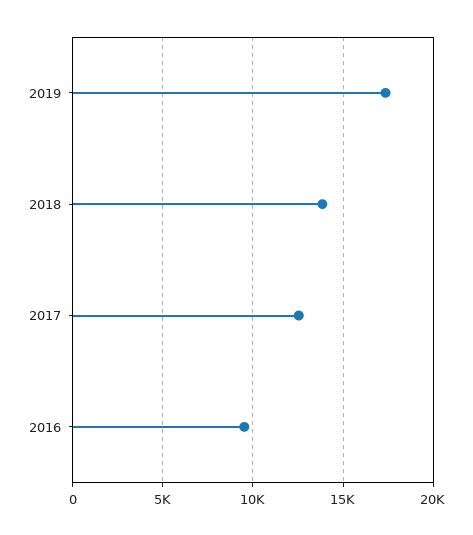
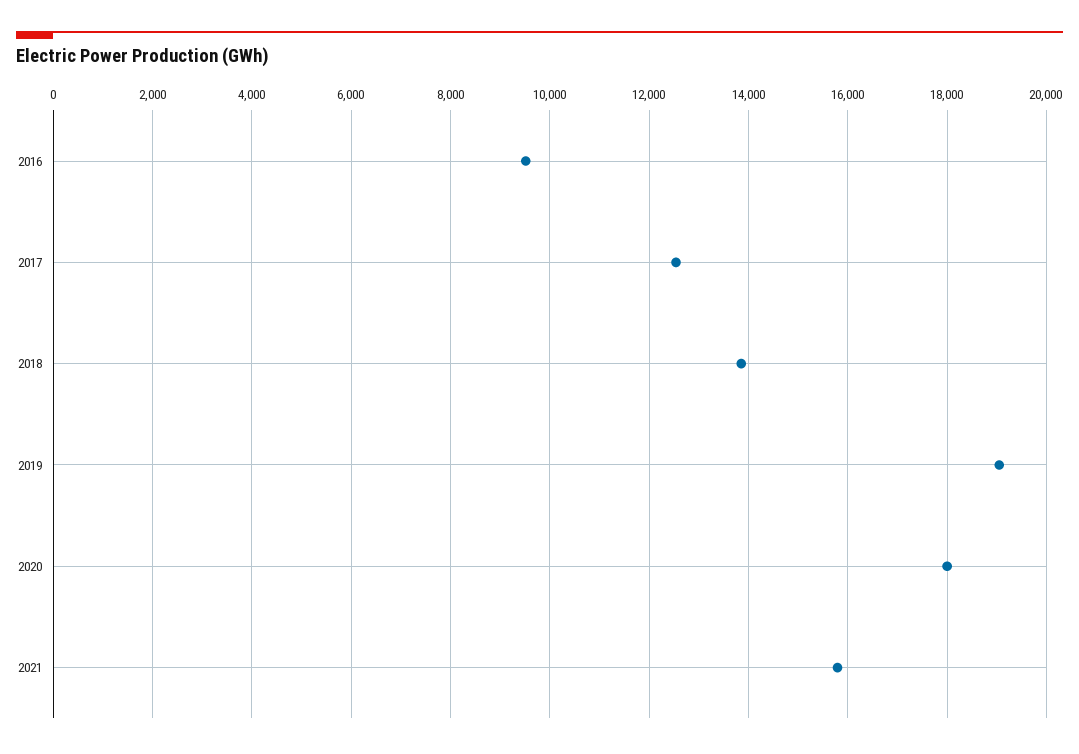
2019: 17500 -> 19000
2020: none -> 18000
2021: none -> 15800

